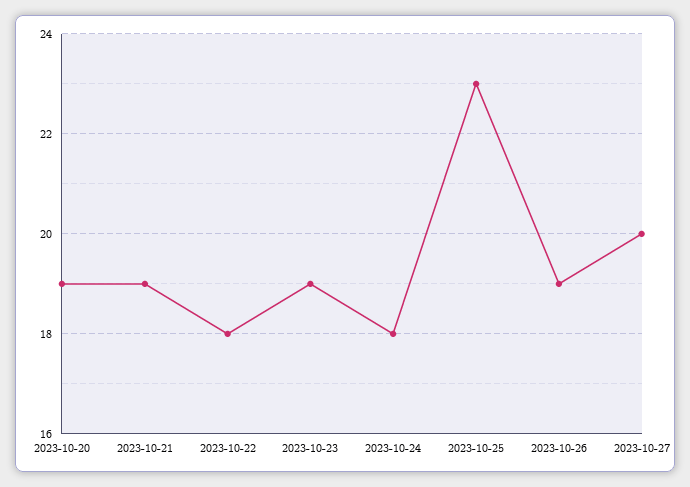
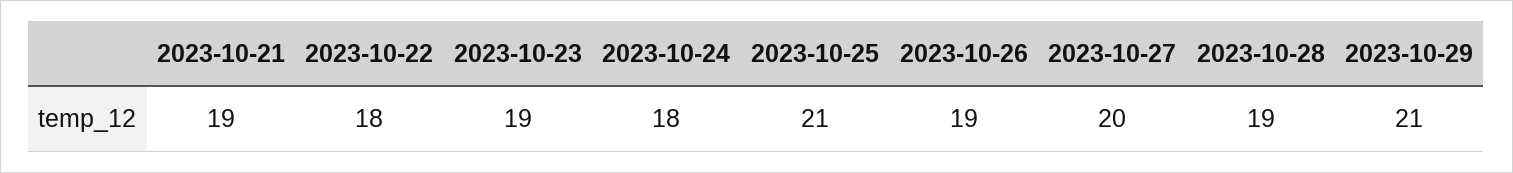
2023-10-20: 19 -> none
2023-10-25: 23 -> 21
2023-10-28: none -> 19
2023-10-29: none -> 21

